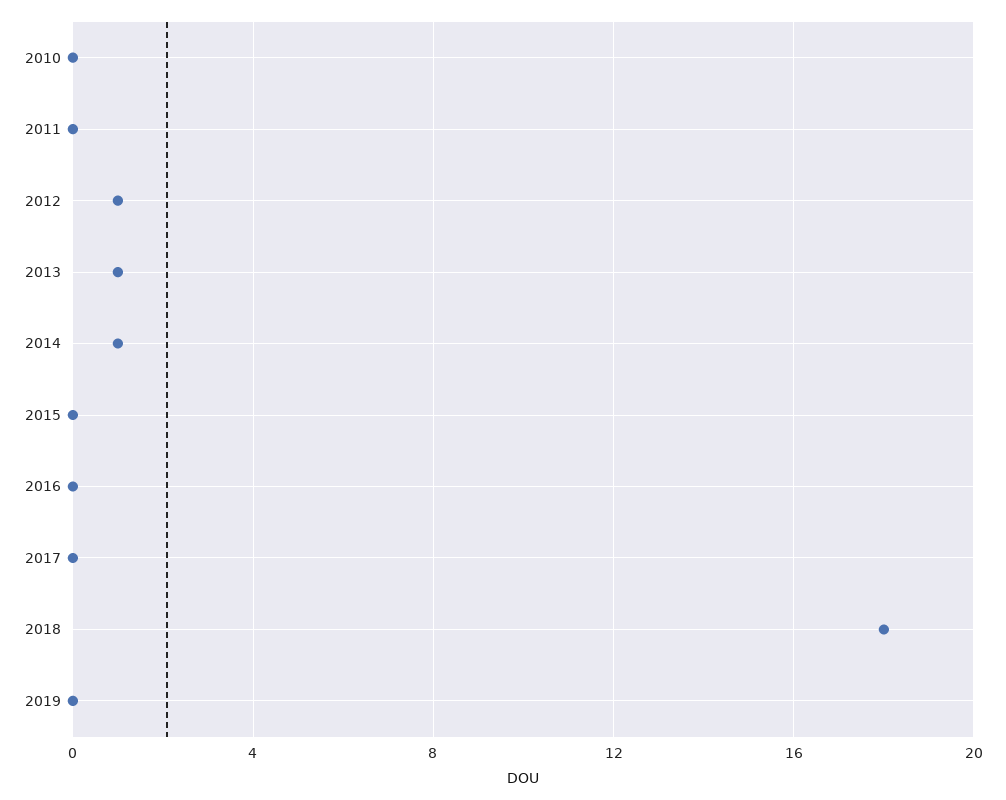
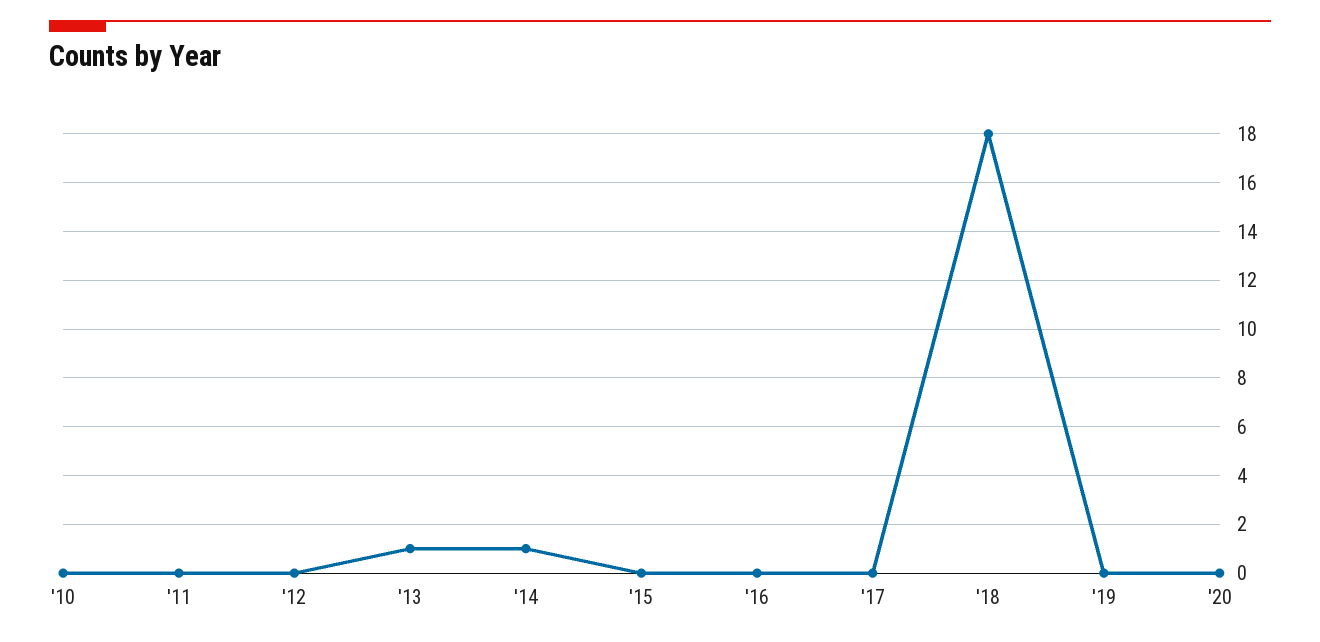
2012: 1 -> 0
'20: none -> 0

